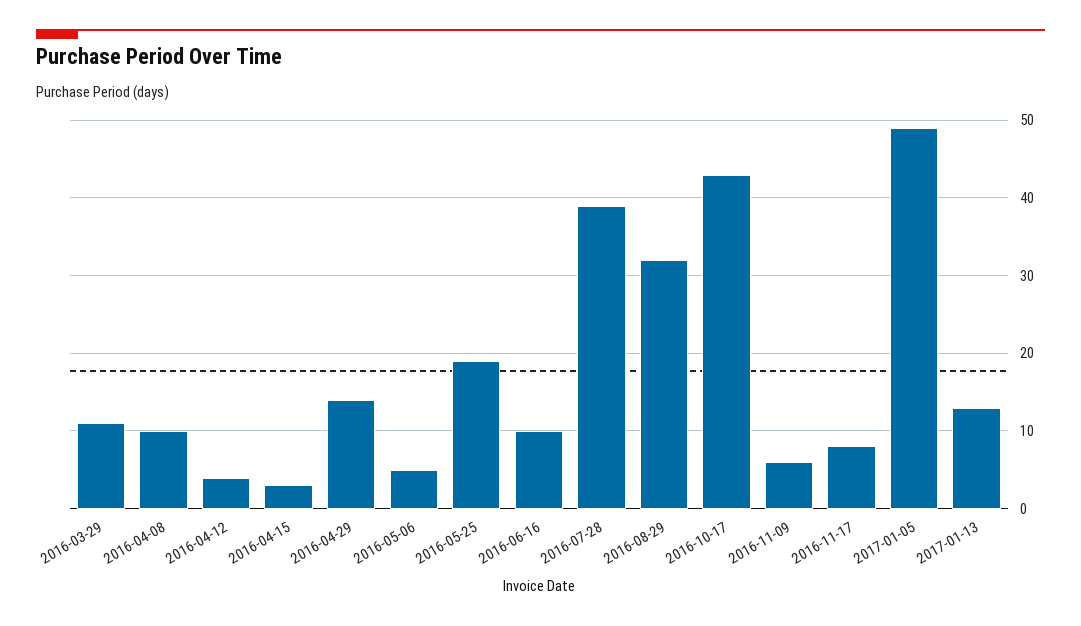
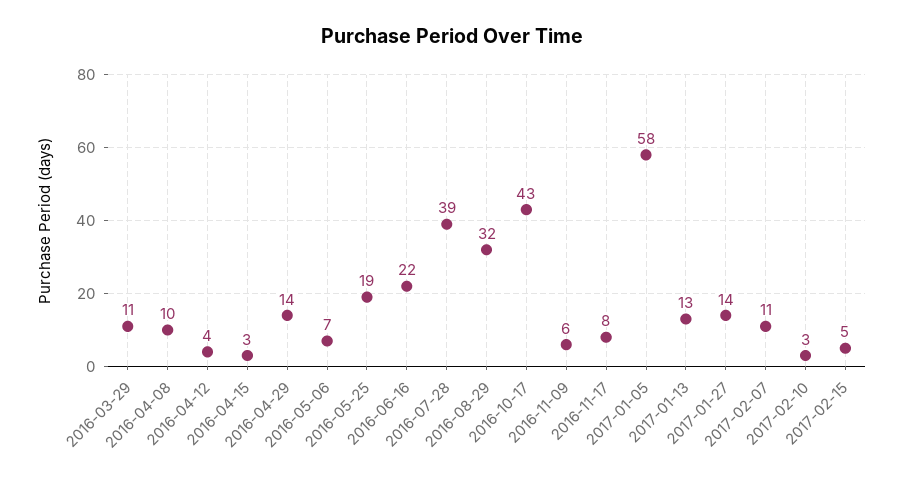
2016-05-06: 5 -> 7
2016-06-16: 10 -> 22
2017-01-05: 49 -> 58
2017-01-27: none -> 14
2017-02-07: none -> 11
2017-02-10: none -> 3
2017-02-15: none -> 5

